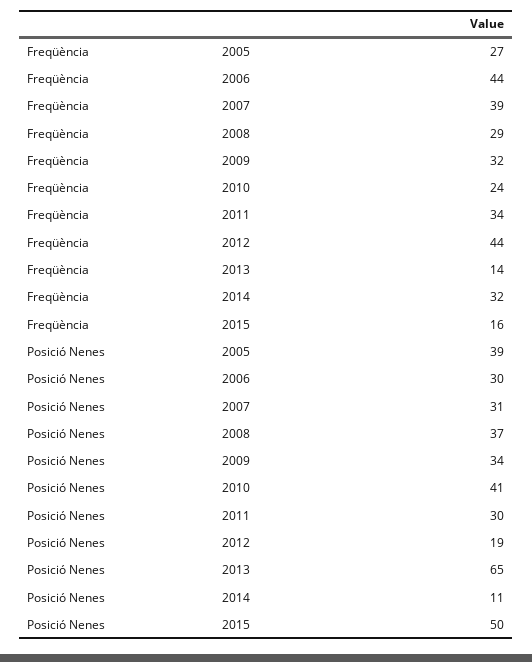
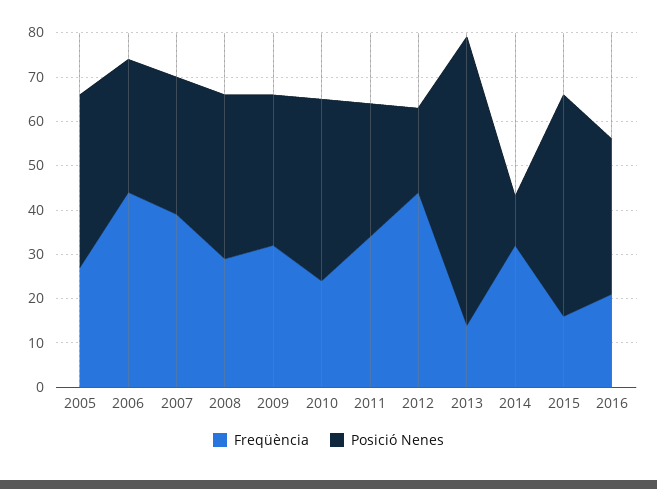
Freqüència, 2016: none -> 20
Posició Nenes, 2016: none -> 35

